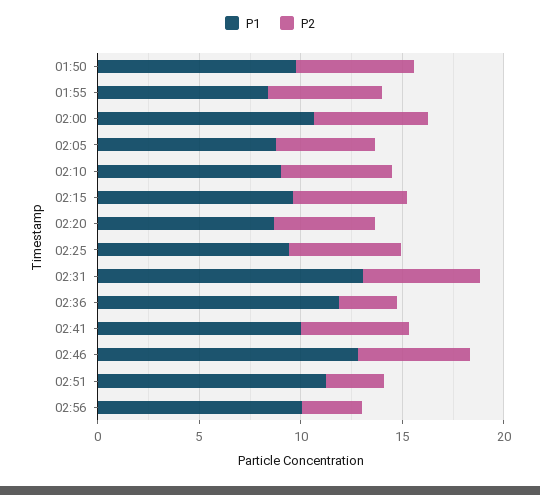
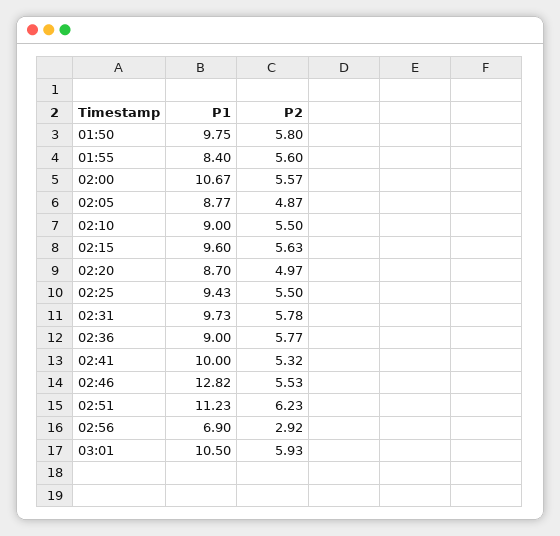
P1, 02:31: 13 -> 9.73
P1, 02:36: 12 -> 9
P2, 02:36: 3 -> 5.77
P2, 02:51: 3 -> 6.23
P1, 02:56: 10 -> 6.9
P1, 03:01: none -> 10.5
P2, 03:01: none -> 5.93

